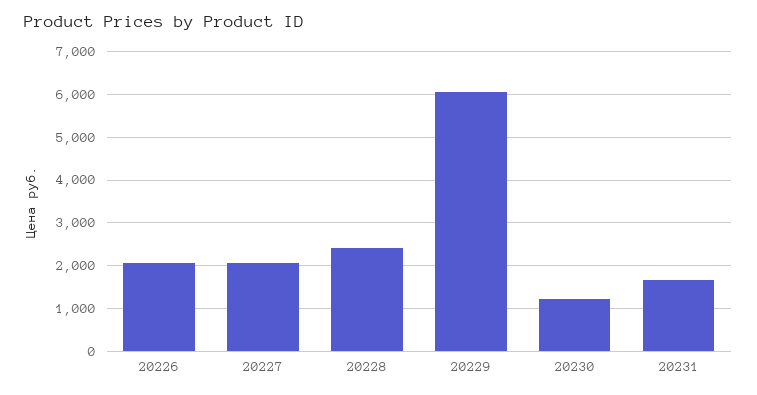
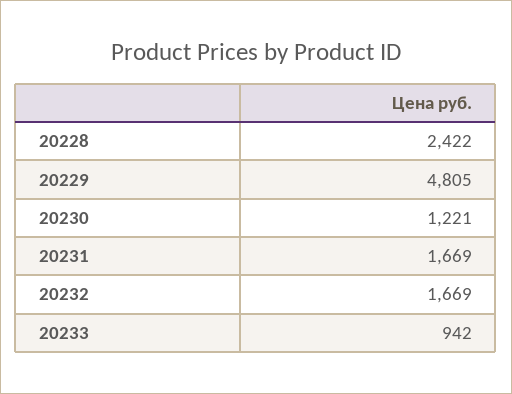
20226: 2000 -> none
20227: 2000 -> none
20229: 6000 -> 4805
20232: none -> 1669
20233: none -> 942

